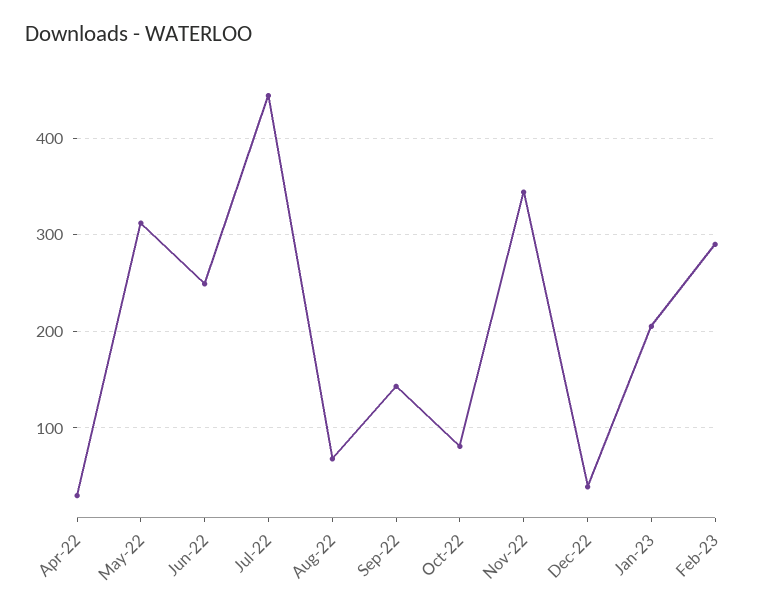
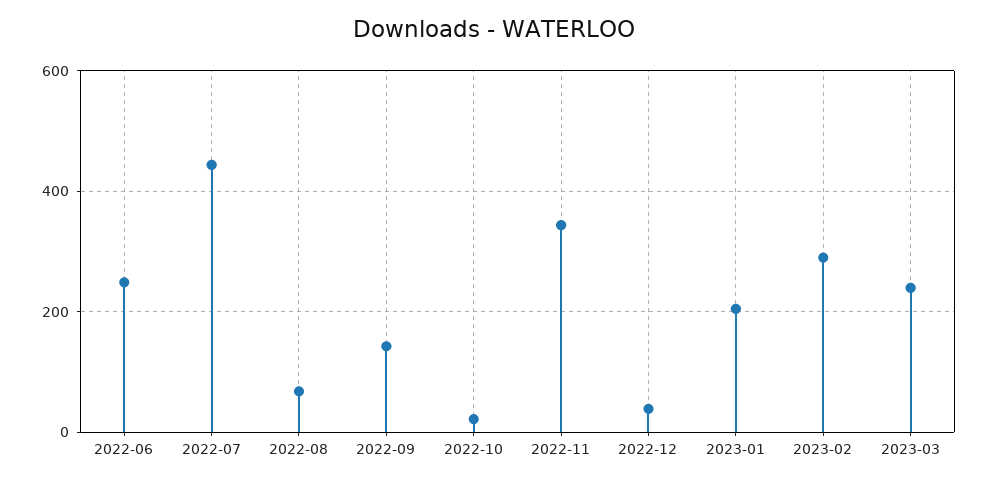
Apr-22: 30 -> none
May-22: 310 -> none
Oct-22: 80 -> 20
2023-03: none -> 240

